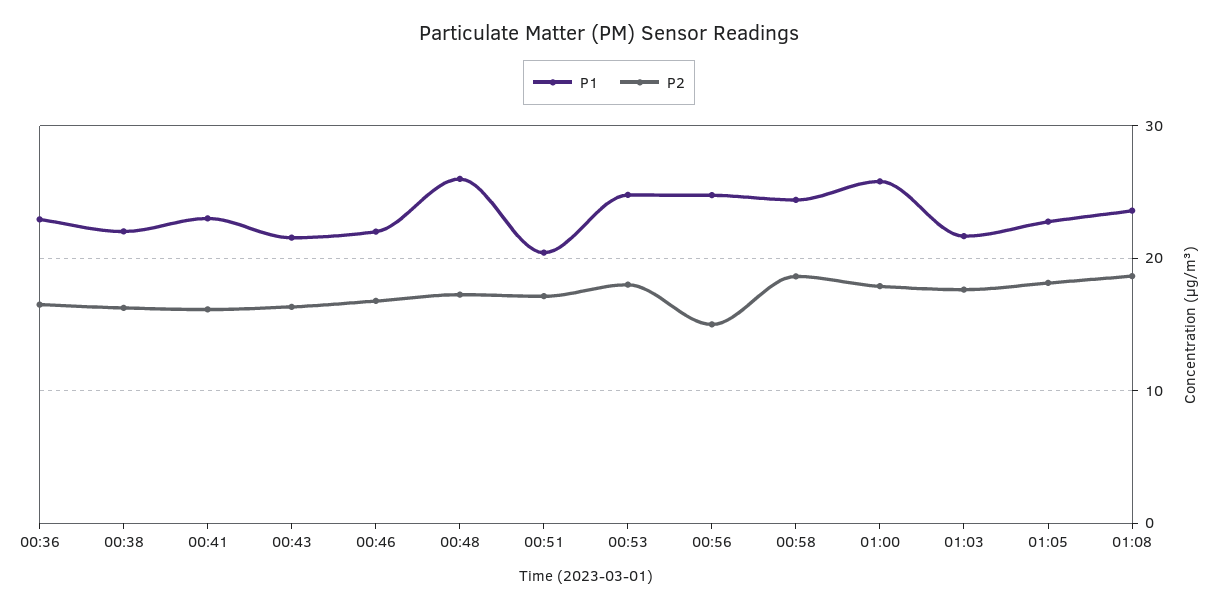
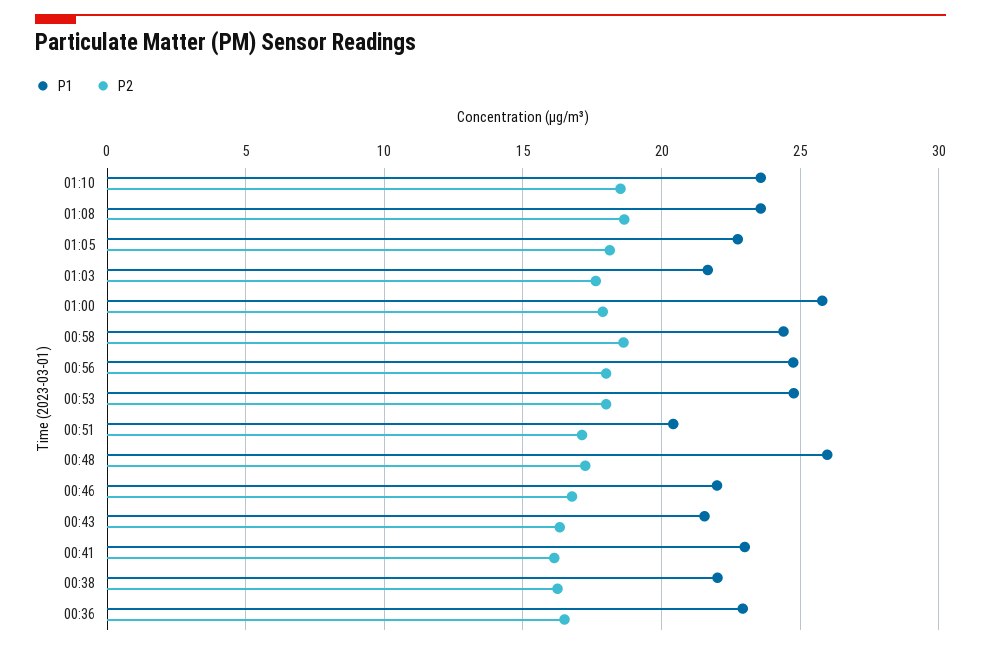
P2, 00:56: 15 -> 18
P1, 01:10: none -> 23.5
P2, 01:10: none -> 18.5

